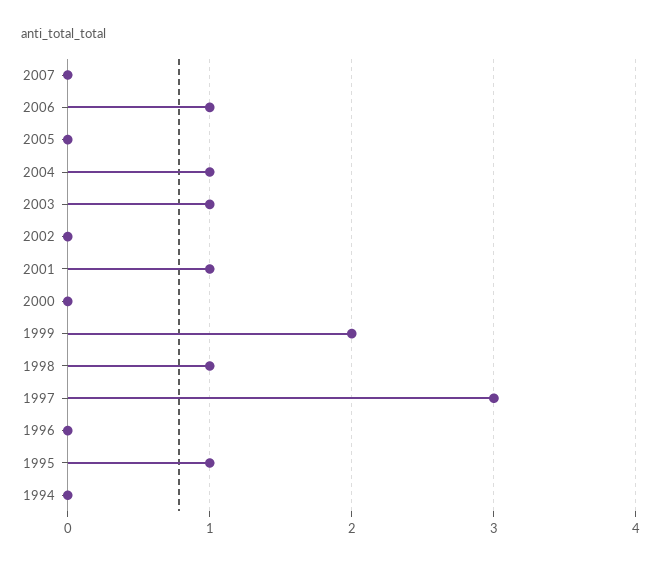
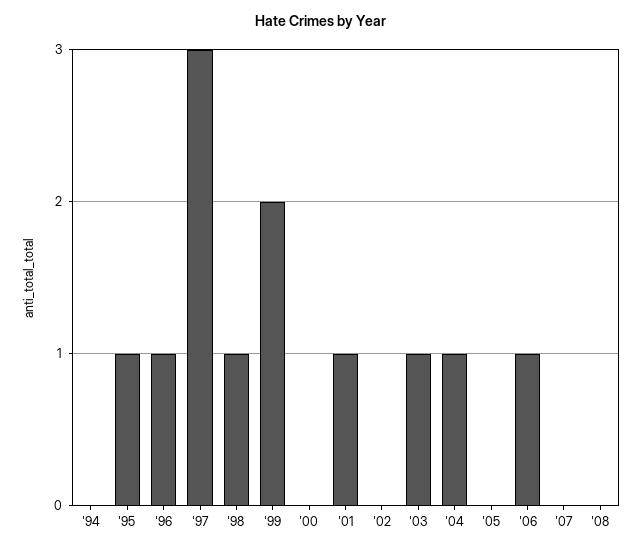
1996: 0 -> 1
'08: none -> 0

